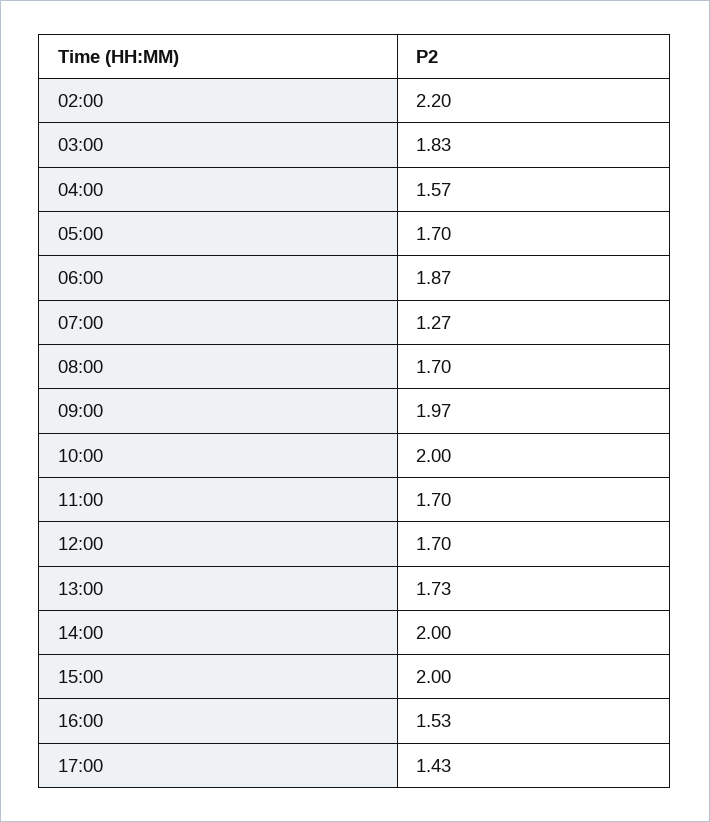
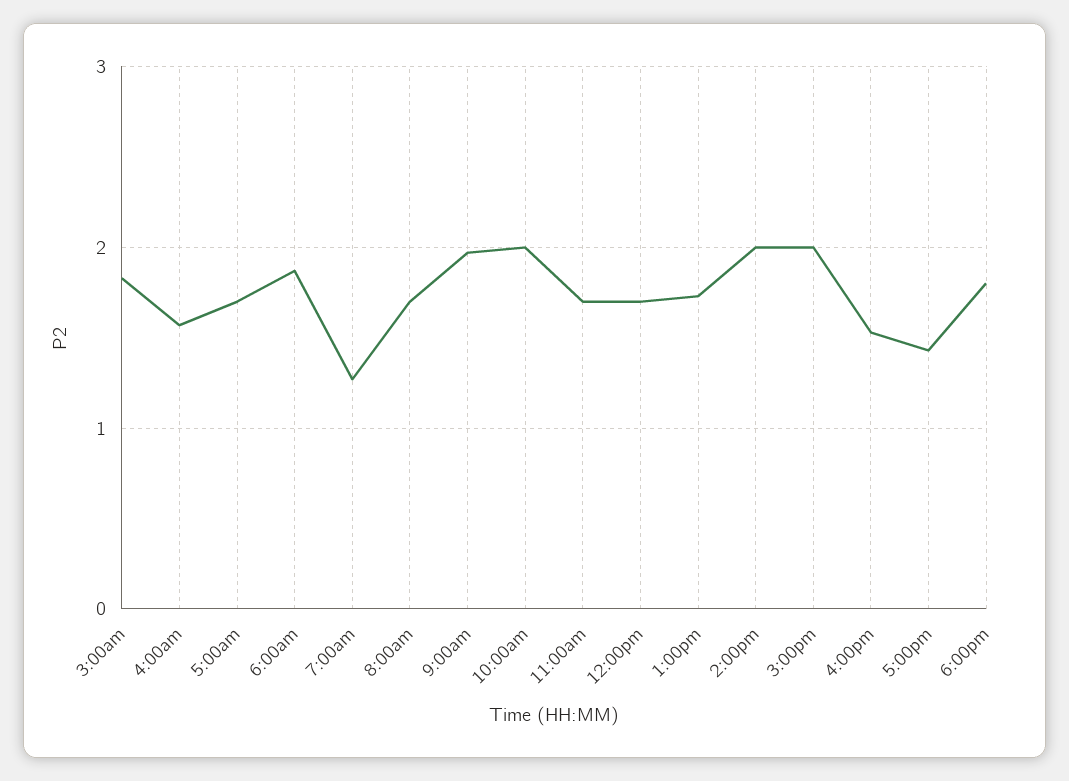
02:00: 2.2 -> none
6:00pm: none -> 1.8

